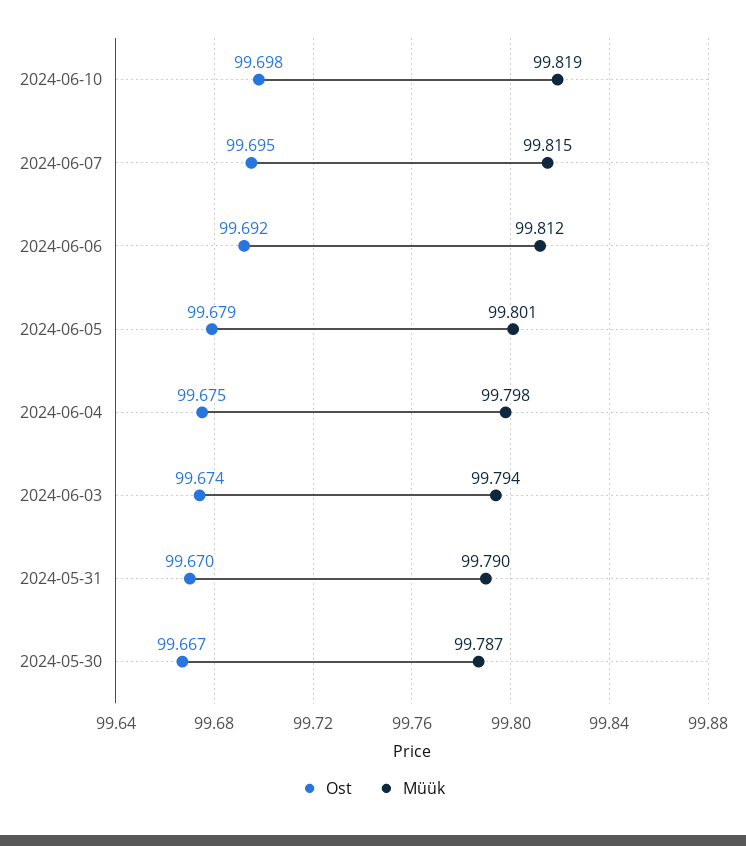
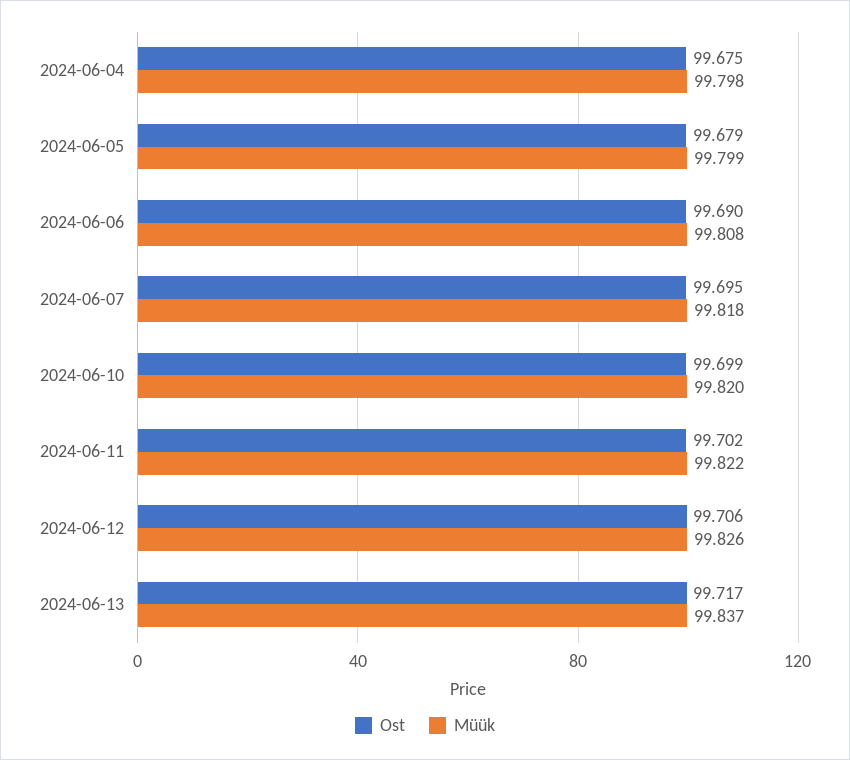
Ost, 2024-06-10: 99.698 -> 99.699
Müük, 2024-06-10: 99.819 -> 99.82
Müük, 2024-06-07: 99.815 -> 99.818
Ost, 2024-06-06: 99.692 -> 99.69
Müük, 2024-06-06: 99.812 -> 99.808
Müük, 2024-06-05: 99.801 -> 99.799
Ost, 2024-06-03: 99.674 -> none
Müük, 2024-06-03: 99.794 -> none
Ost, 2024-05-31: 99.67 -> none
Müük, 2024-05-31: 99.79 -> none
Ost, 2024-05-30: 99.667 -> none
Müük, 2024-05-30: 99.787 -> none
Ost, 2024-06-11: none -> 99.702
Müük, 2024-06-11: none -> 99.822
Ost, 2024-06-12: none -> 99.706
Müük, 2024-06-12: none -> 99.826
Ost, 2024-06-13: none -> 99.717
Müük, 2024-06-13: none -> 99.837

